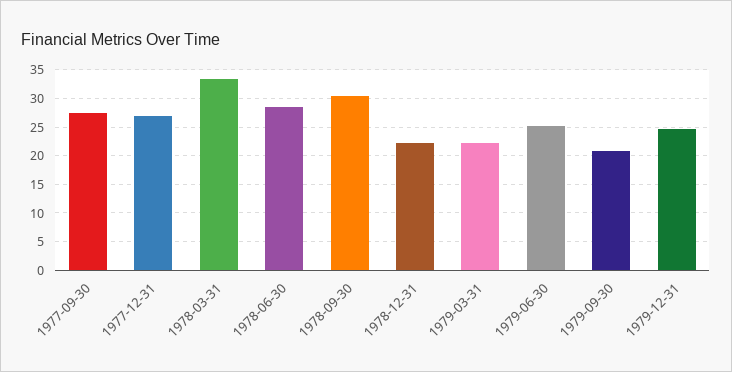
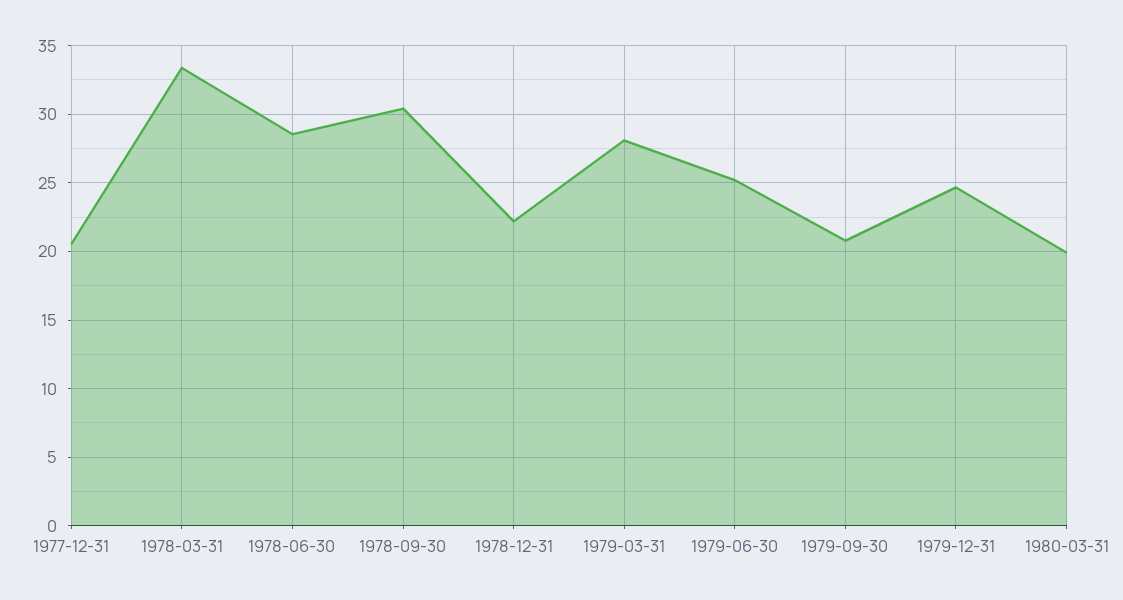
1977-09-30: 27.5 -> none
1977-12-31: 27.5 -> 20.5
1979-03-31: 22.5 -> 28
1980-03-31: none -> 20

